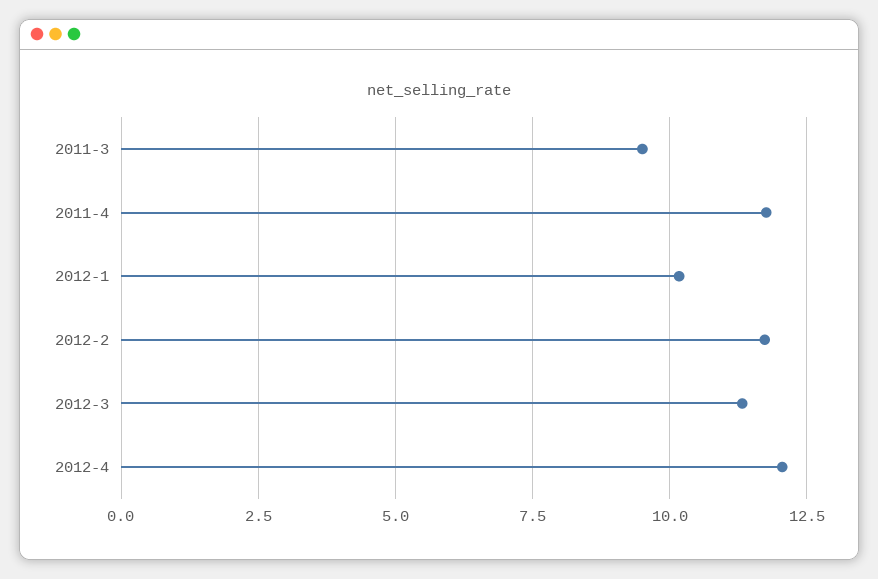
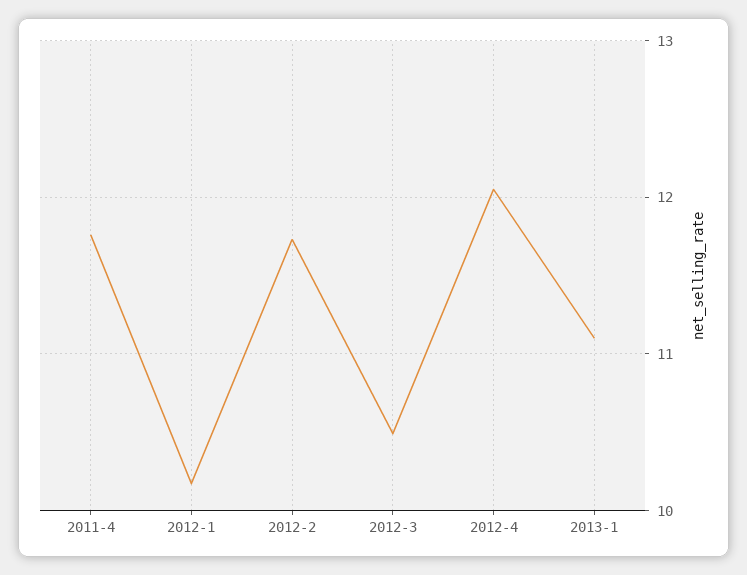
2011-3: 9.5 -> none
2012-3: 11.25 -> 10.5
2013-1: none -> 11.1

